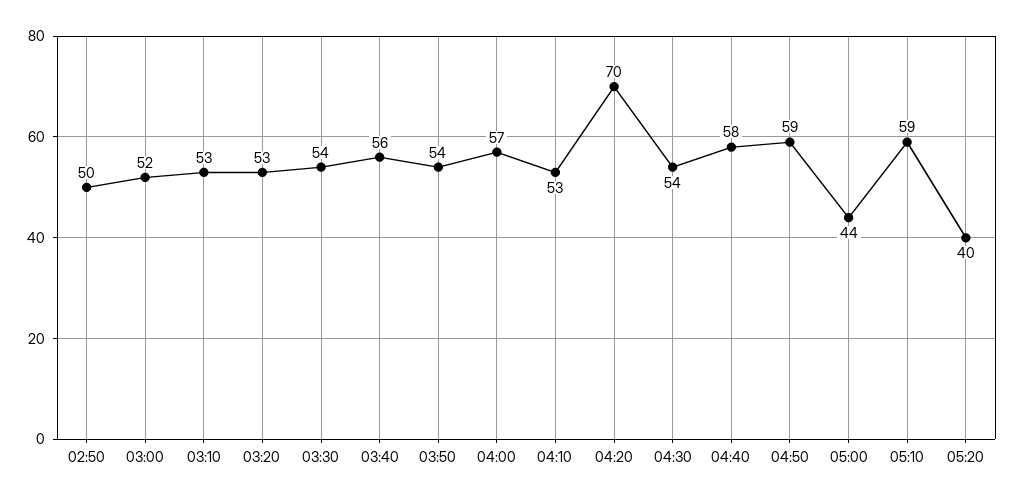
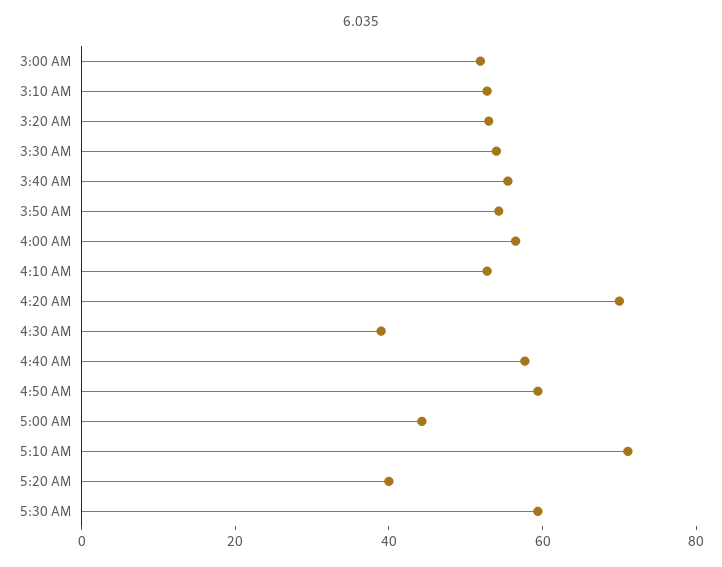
02:50: 50 -> none
04:30: 54 -> 40
05:10: 59 -> 70
5:30 AM: none -> 60

